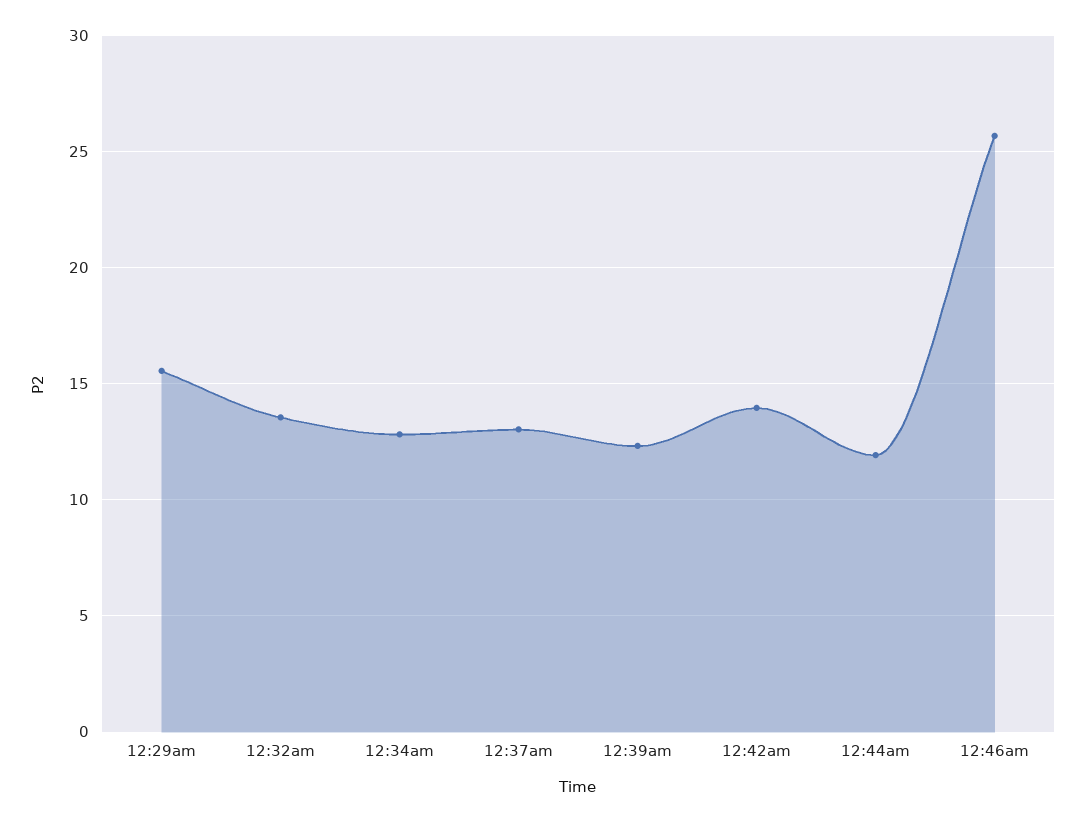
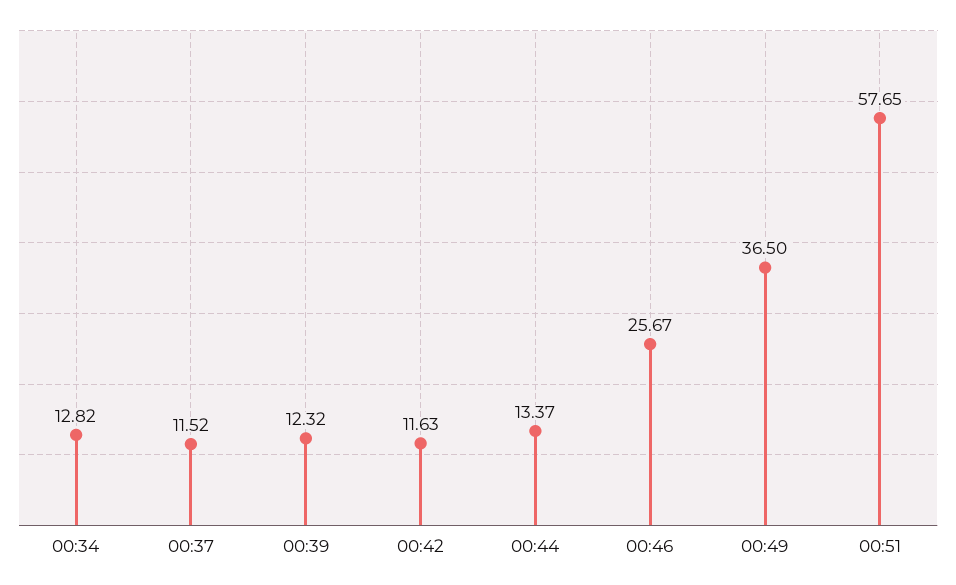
12:29am: 15.5 -> none
12:32am: 13.5 -> none
12:37am: 13 -> 11.52
12:42am: 14 -> 11.63
12:44am: 12 -> 13.37
00:49: none -> 36.5
00:51: none -> 57.65

